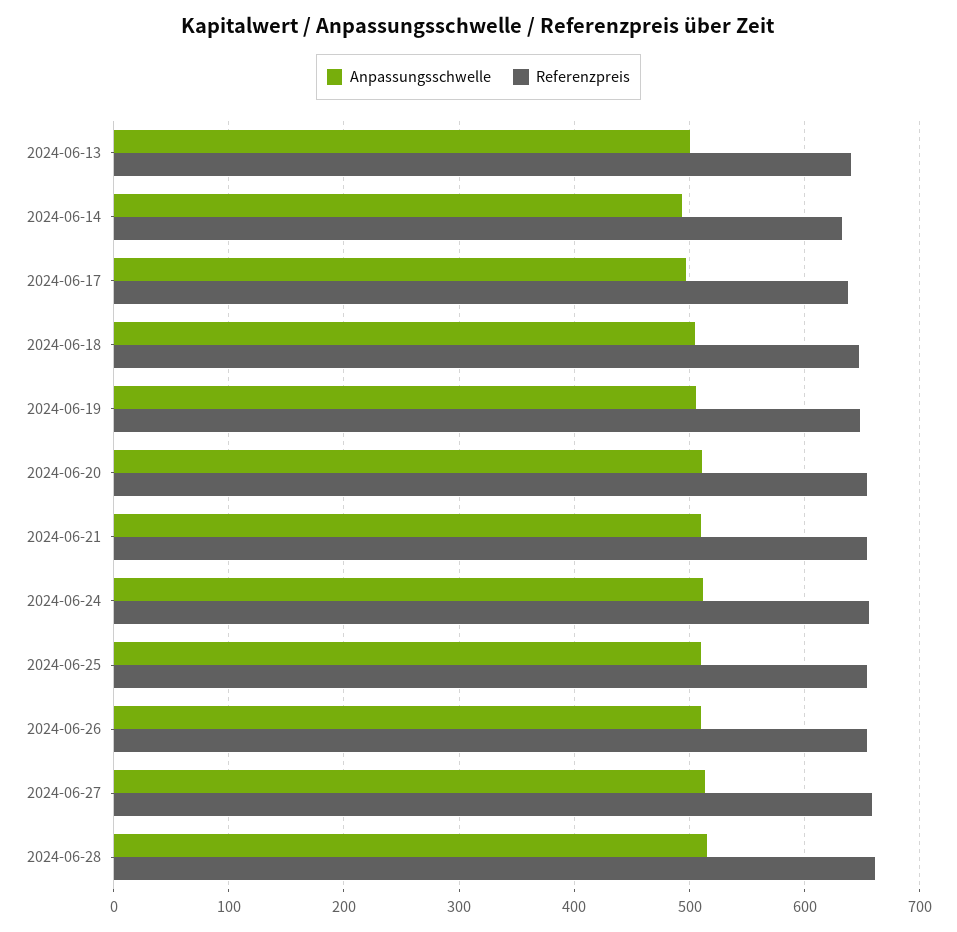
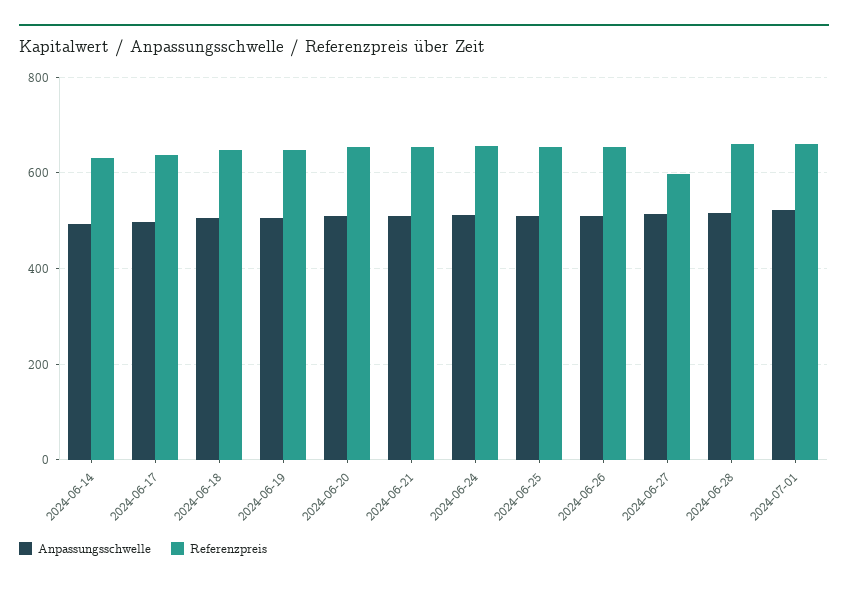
Anpassungsschwelle, 2024-06-13: 500 -> none
Referenzpreis, 2024-06-13: 640 -> none
Referenzpreis, 2024-06-27: 660 -> 600
Anpassungsschwelle, 2024-07-01: none -> 520
Referenzpreis, 2024-07-01: none -> 660

